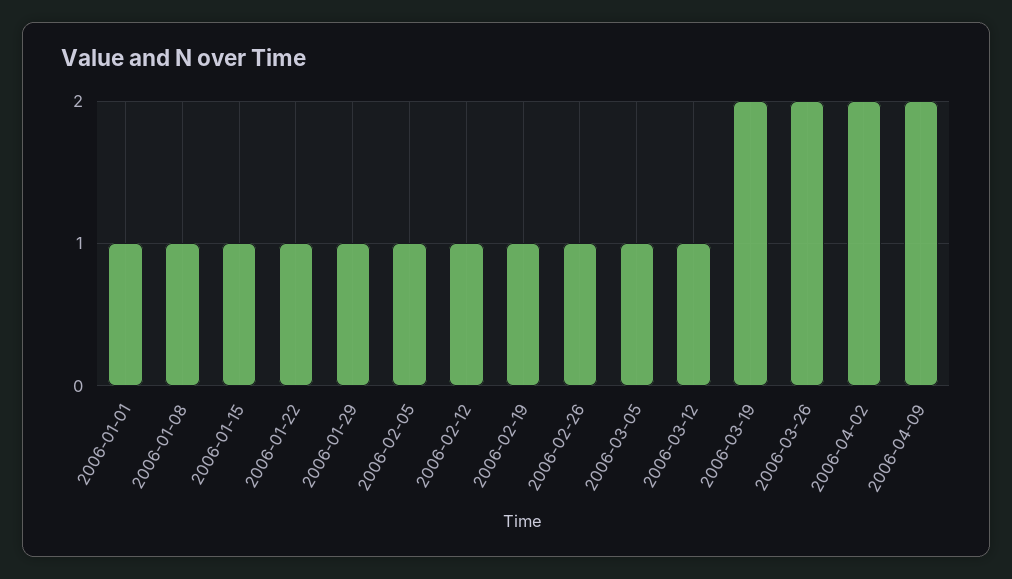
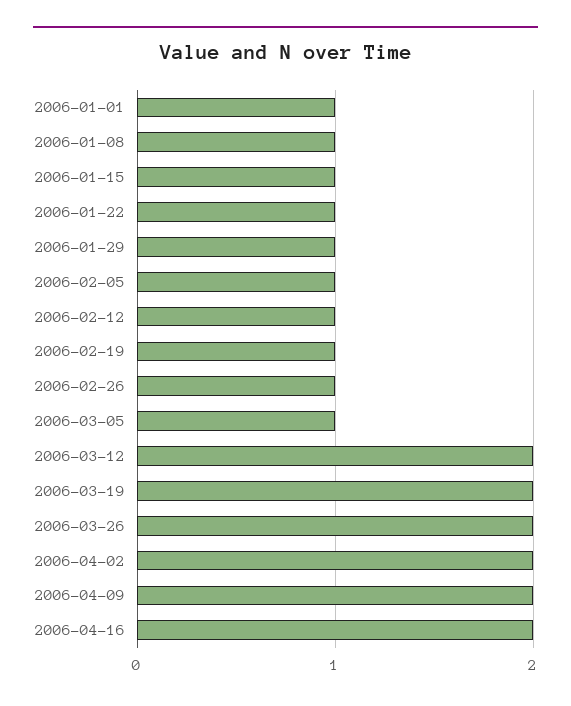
2006-03-12: 1 -> 2
2006-04-16: none -> 2

